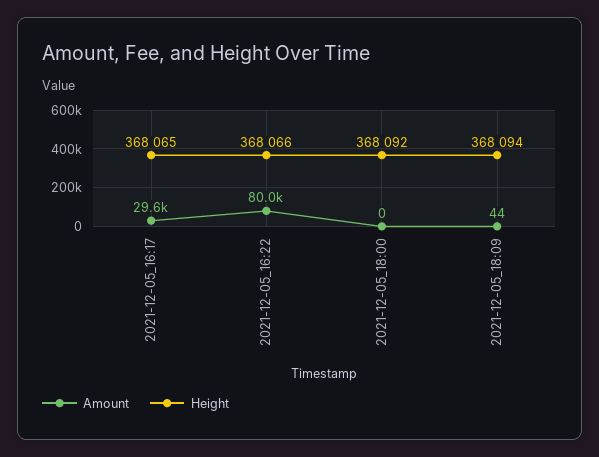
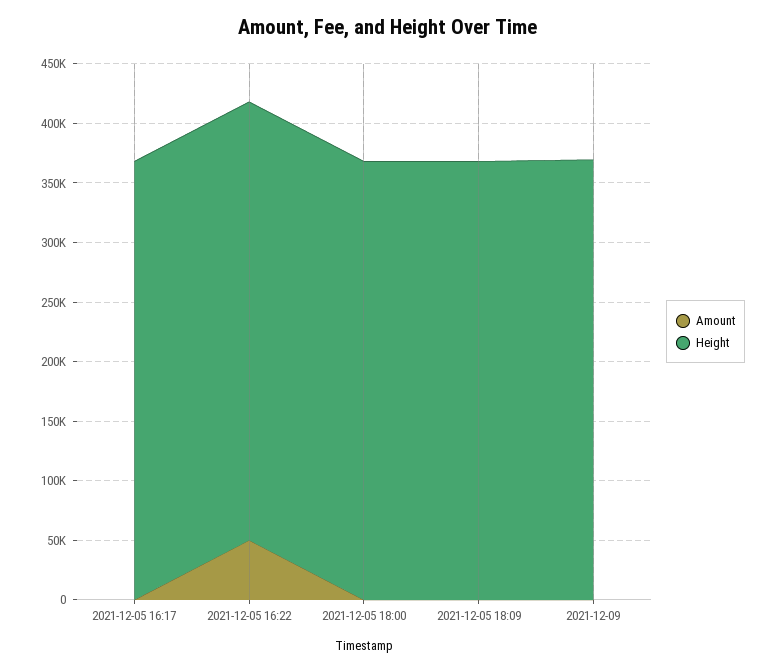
Amount, 2021-12-05_16:17: 29600 -> 0
Amount, 2021-12-05_16:22: 80000 -> 50000
Amount, 2021-12-09: none -> 0
Height, 2021-12-09: none -> 370000

